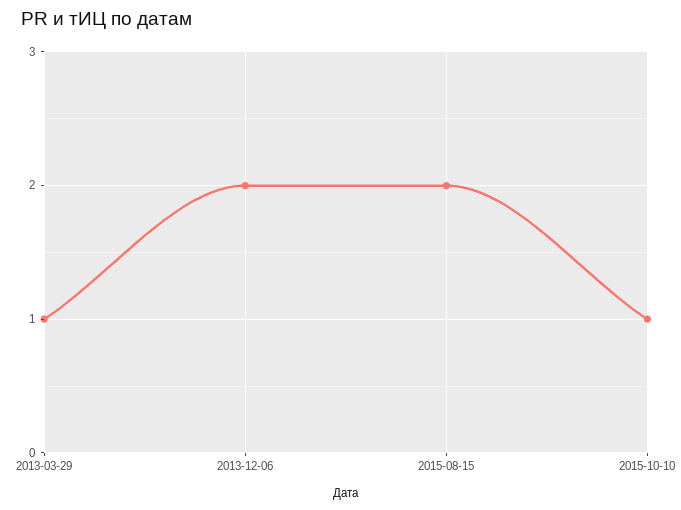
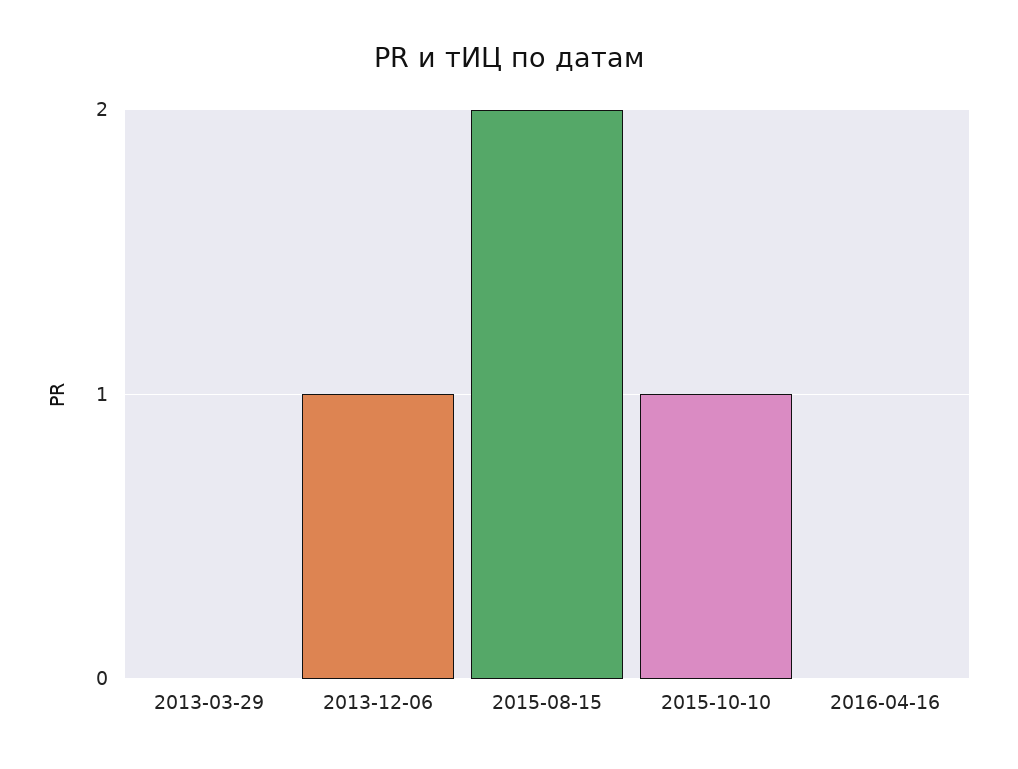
2013-03-29: 1 -> 0
2013-12-06: 2 -> 1
2016-04-16: none -> 0

